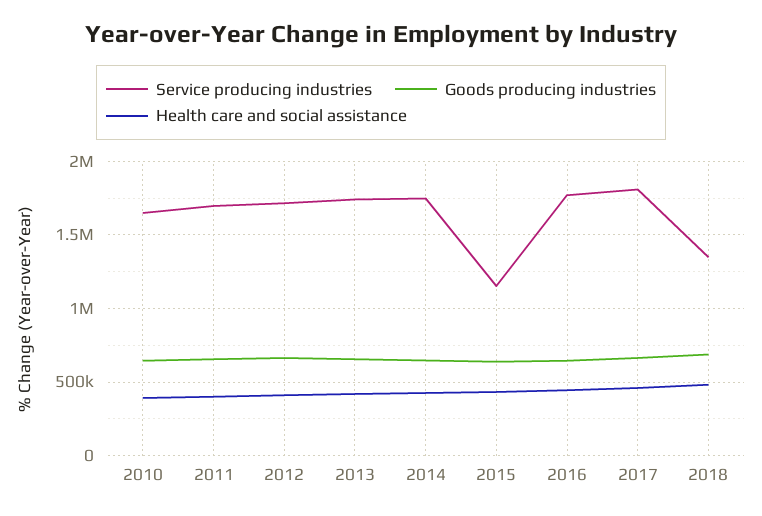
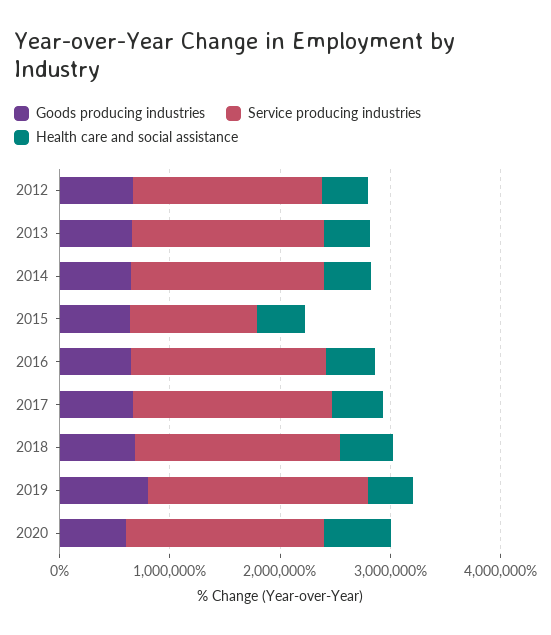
Service producing industries, 2010: 1650000 -> none
Goods producing industries, 2010: 650000 -> none
Health care and social assistance, 2010: 400000 -> none
Service producing industries, 2011: 1700000 -> none
Goods producing industries, 2011: 650000 -> none
Health care and social assistance, 2011: 400000 -> none
Service producing industries, 2018: 1350000 -> 1800000
Goods producing industries, 2019: none -> 800000
Service producing industries, 2019: none -> 2000000
Health care and social assistance, 2019: none -> 400000
Goods producing industries, 2020: none -> 600000
Service producing industries, 2020: none -> 1800000
Health care and social assistance, 2020: none -> 600000

